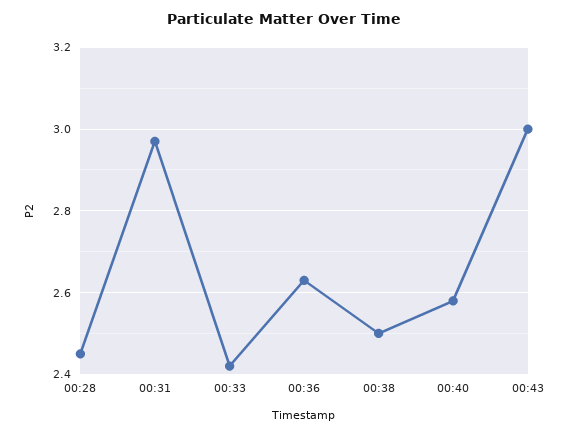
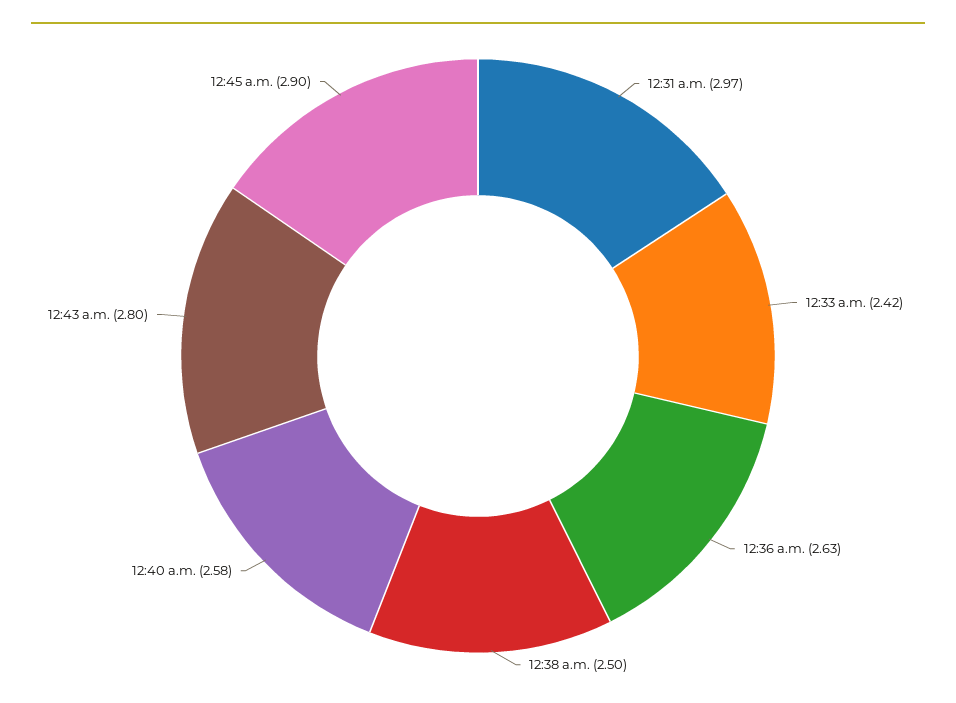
00:28: 2.45 -> none
00:43: 3 -> 2.8
12:45 a.m.: none -> 2.9

